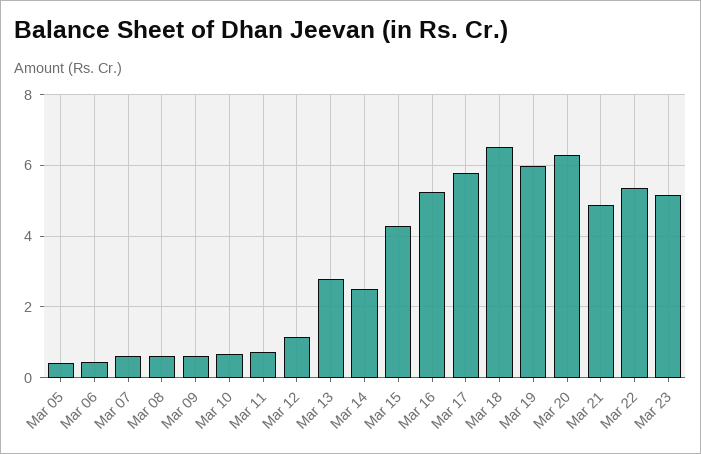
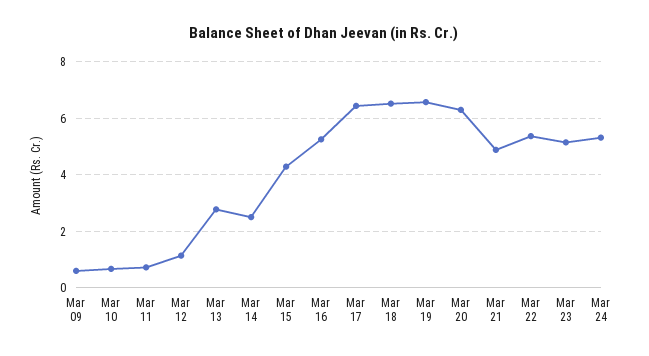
Mar 05: 0.4 -> none
Mar 06: 0.4 -> none
Mar 07: 0.6 -> none
Mar 08: 0.6 -> none
Mar 17: 5.8 -> 6.5
Mar 19: 6 -> 6.5
Mar 24: none -> 5.25

